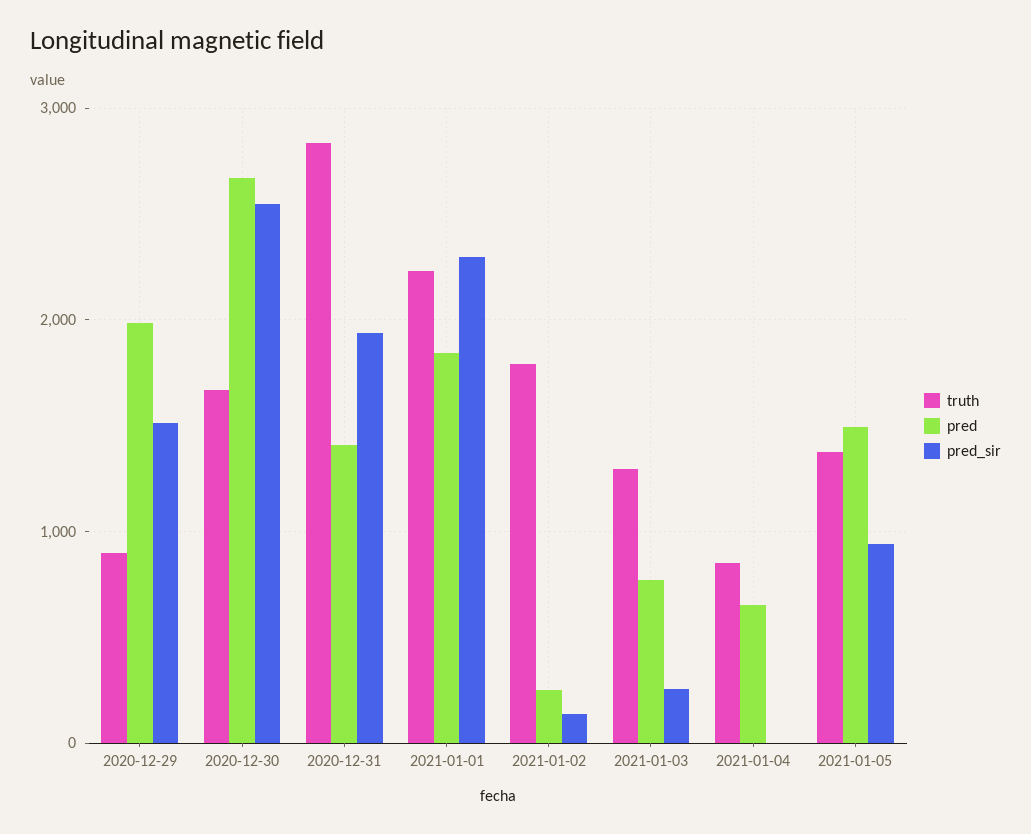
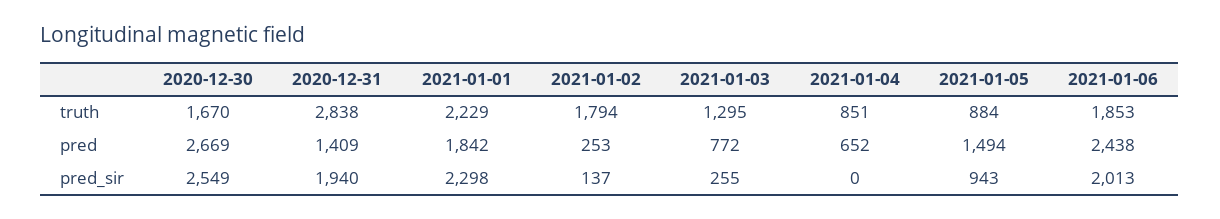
truth, 2020-12-29: 900 -> none
pred, 2020-12-29: 2000 -> none
pred_sir, 2020-12-29: 1500 -> none
truth, 2021-01-05: 1400 -> 884
truth, 2021-01-06: none -> 1853
pred, 2021-01-06: none -> 2438
pred_sir, 2021-01-06: none -> 2013

